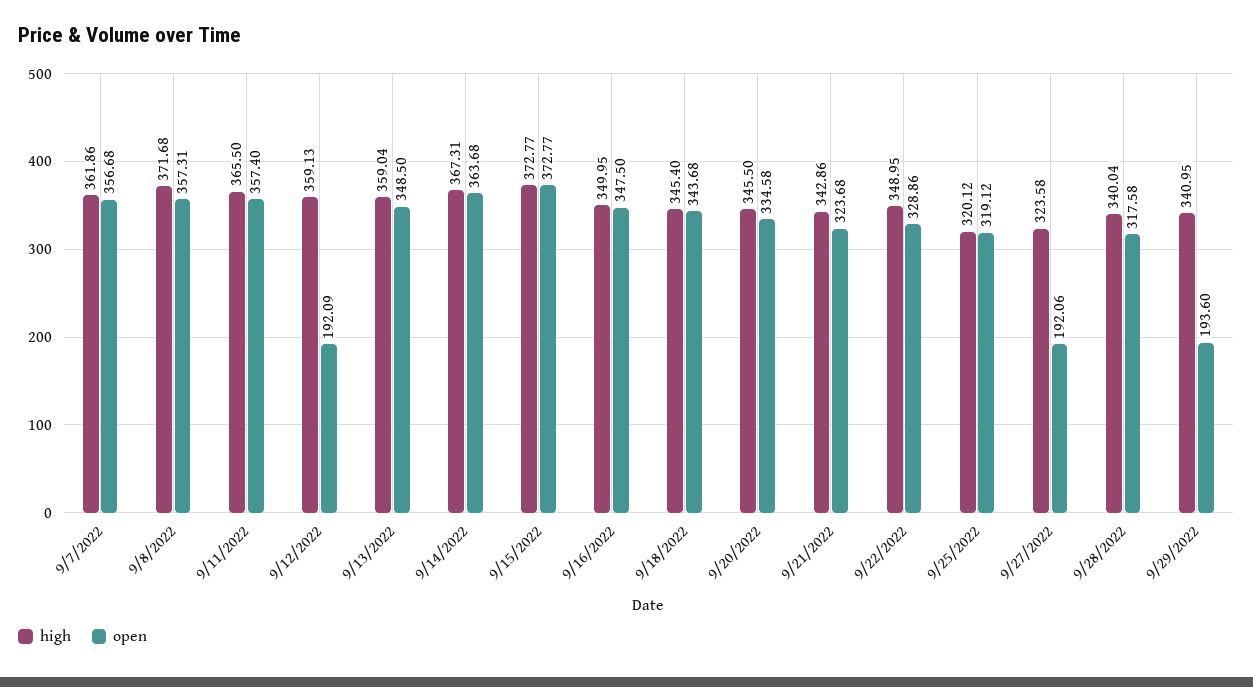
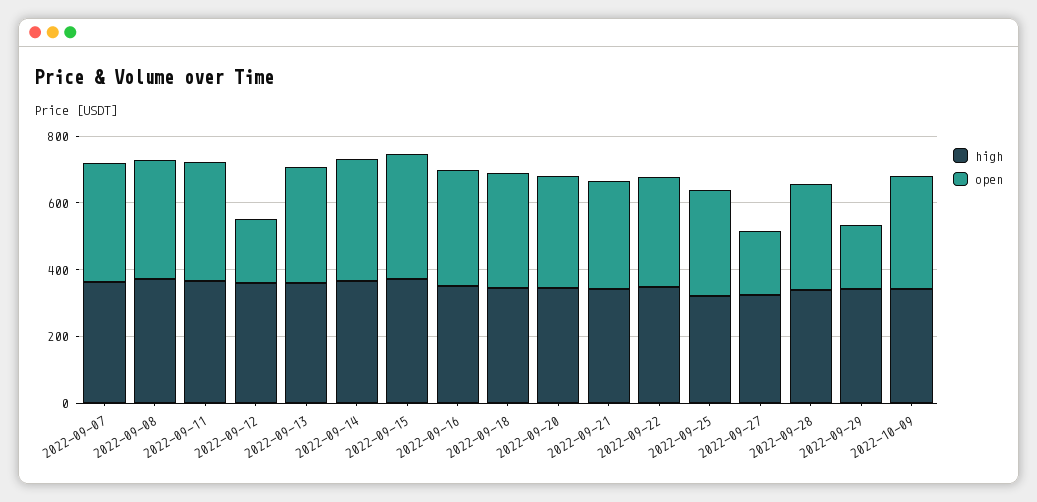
high, 2022-10-09: none -> 350
open, 2022-10-09: none -> 350

